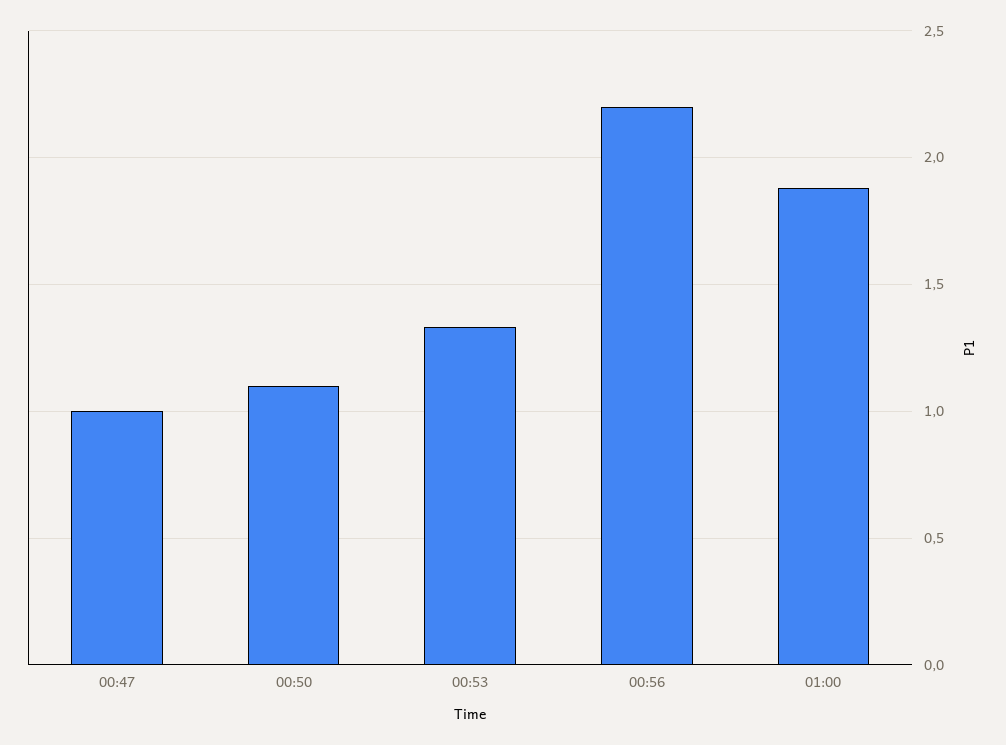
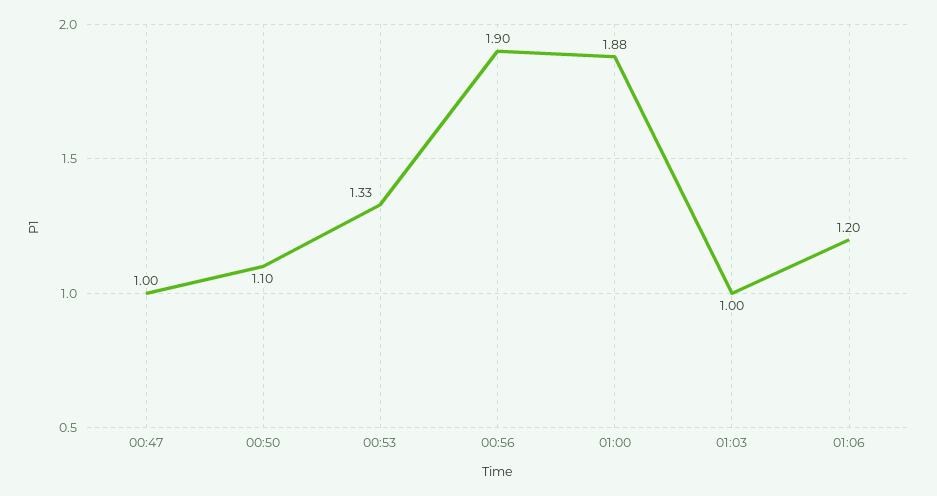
00:56: 2.2 -> 1.9
01:03: none -> 1
01:06: none -> 1.2

